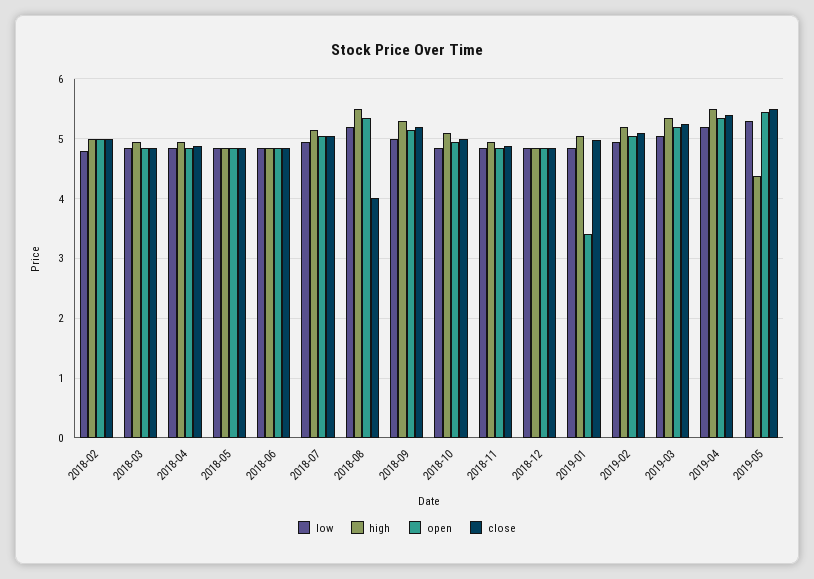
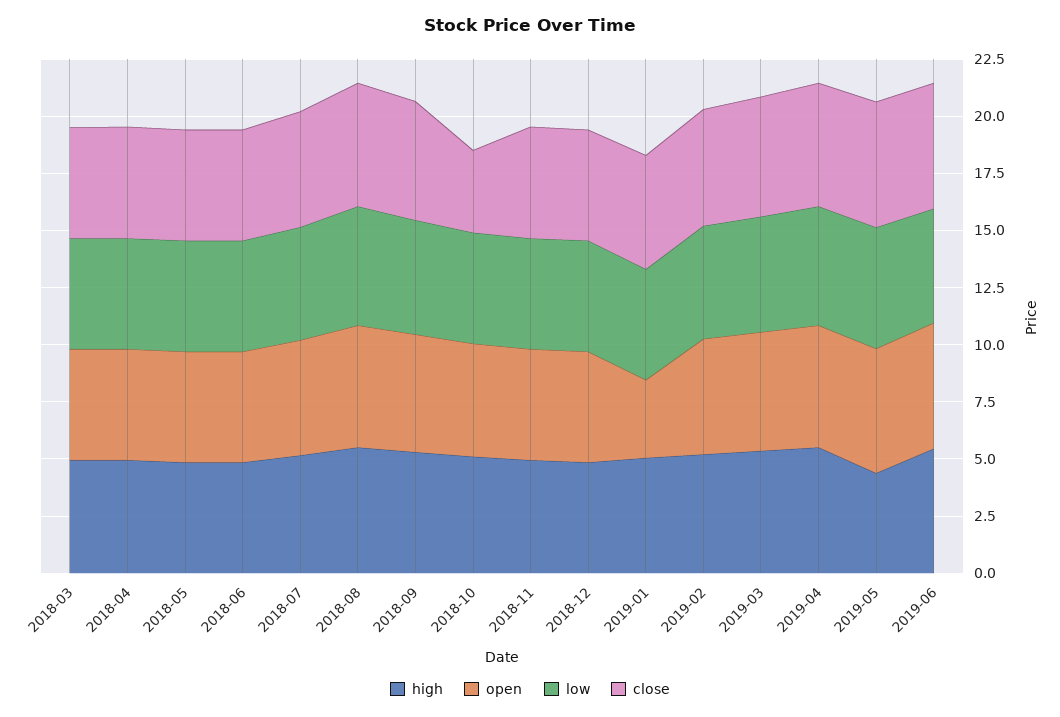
low, 2018-02: 4.8 -> none
high, 2018-02: 5 -> none
open, 2018-02: 5 -> none
close, 2018-02: 5 -> none
close, 2018-08: 4 -> 5.5
close, 2018-10: 5 -> 3.5
high, 2019-06: none -> 5.5
open, 2019-06: none -> 5.5
low, 2019-06: none -> 5
close, 2019-06: none -> 5.5

